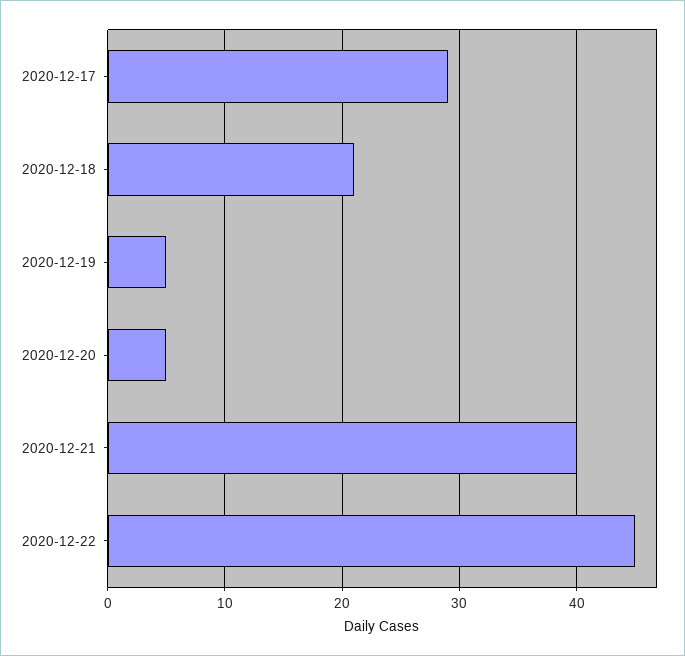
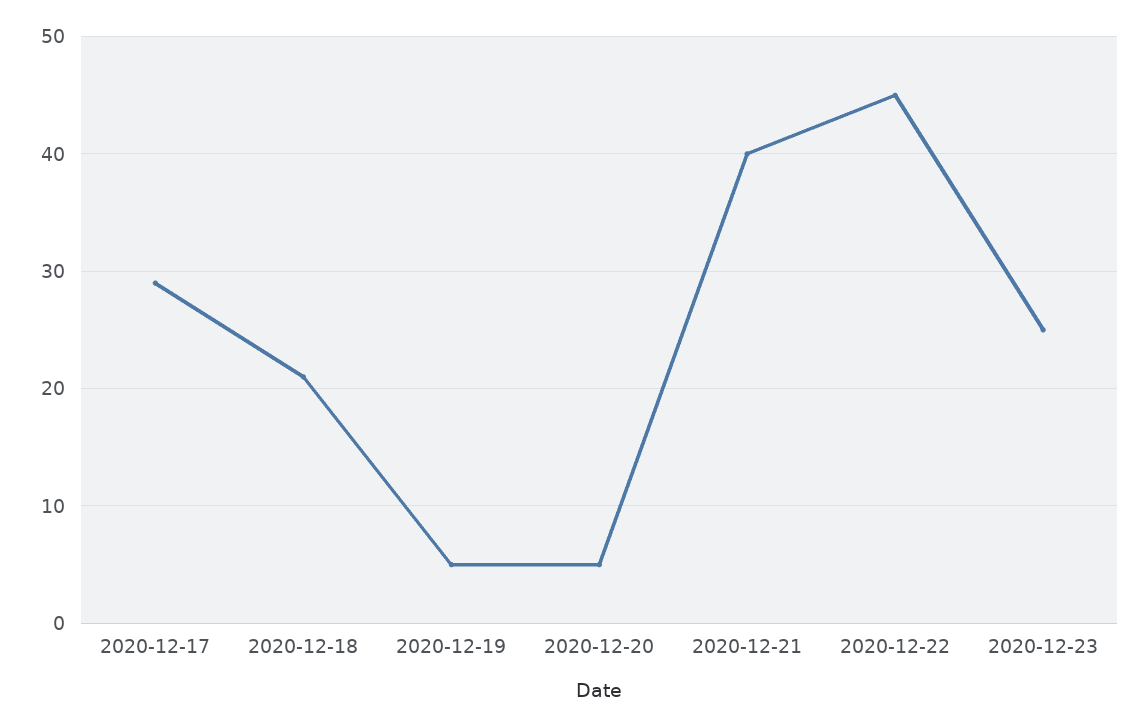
2020-12-23: none -> 25

